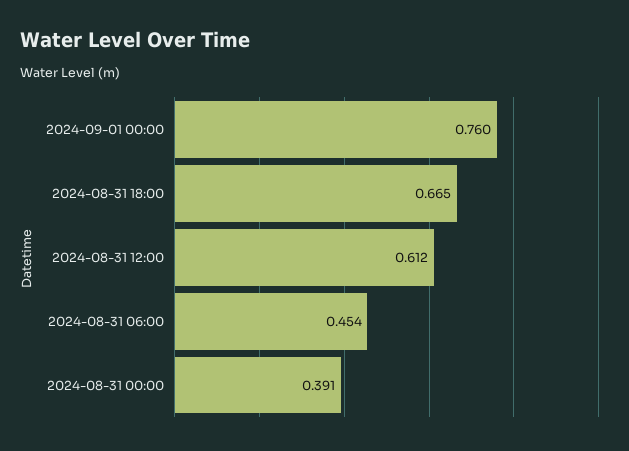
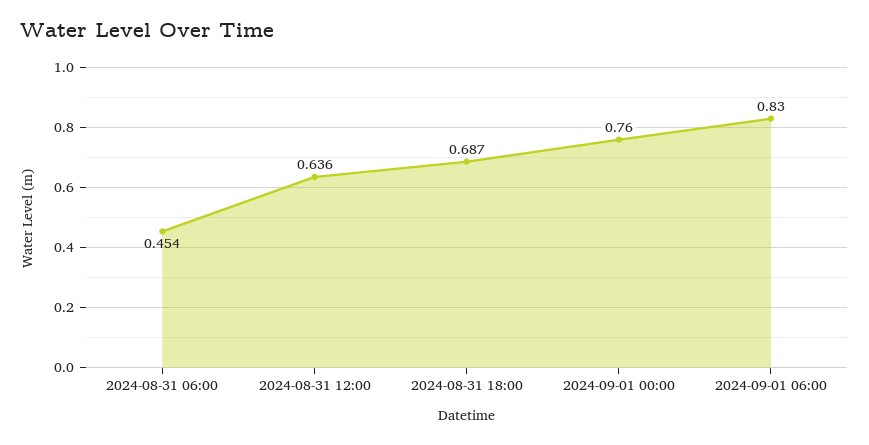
2024-08-31 18:00: 0.665 -> 0.687
2024-08-31 12:00: 0.612 -> 0.636
2024-08-31 00:00: 0.391 -> none
2024-09-01 06:00: none -> 0.83

